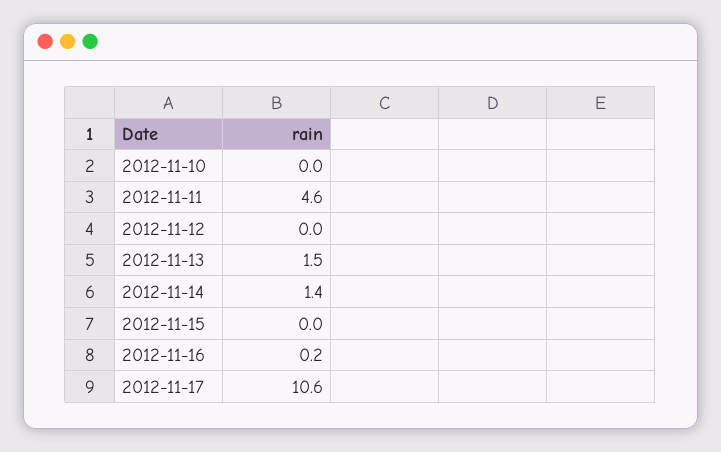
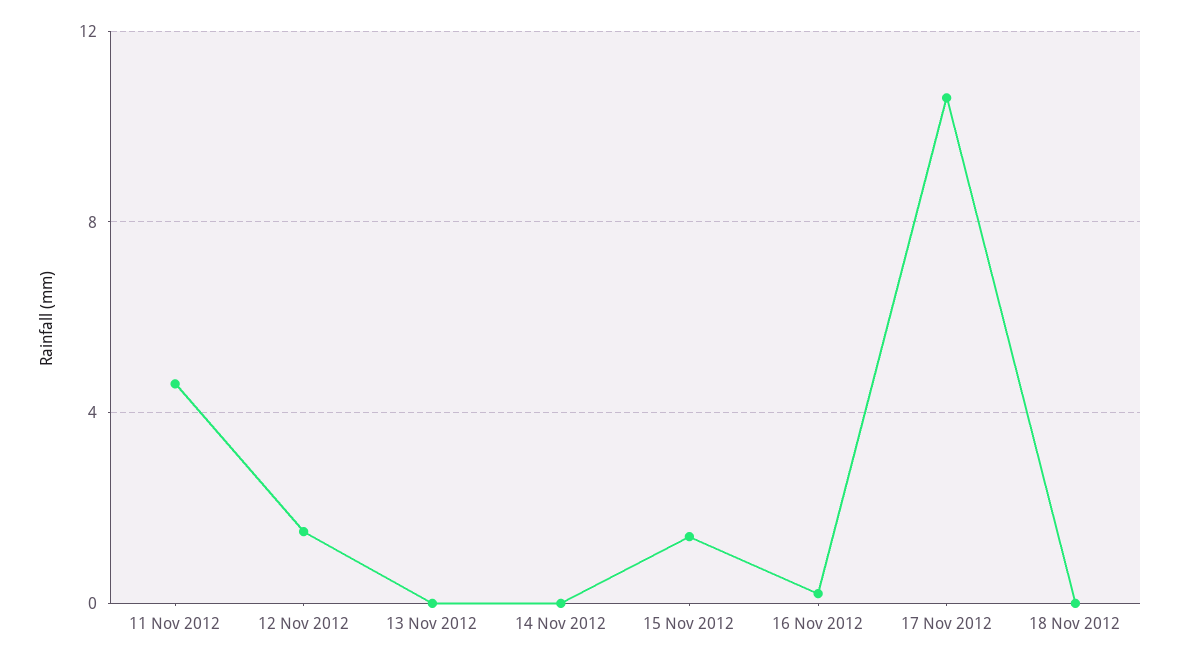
2012-11-10: 0 -> none
2012-11-12: 0 -> 1.5
2012-11-13: 1.5 -> 0
2012-11-14: 1.4 -> 0
2012-11-15: 0 -> 1.5
18 Nov 2012: none -> 0

